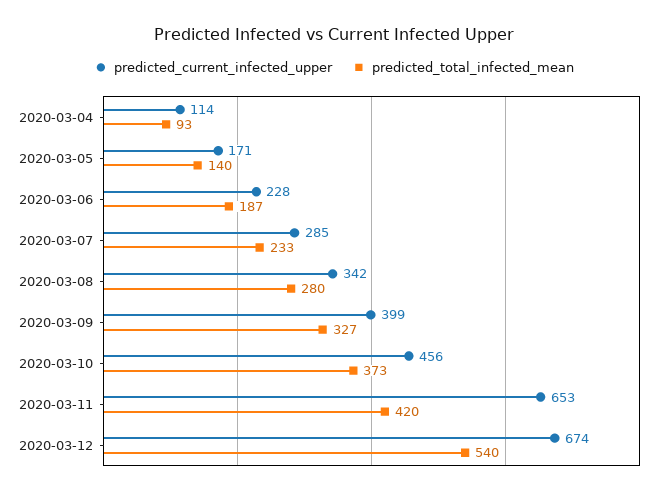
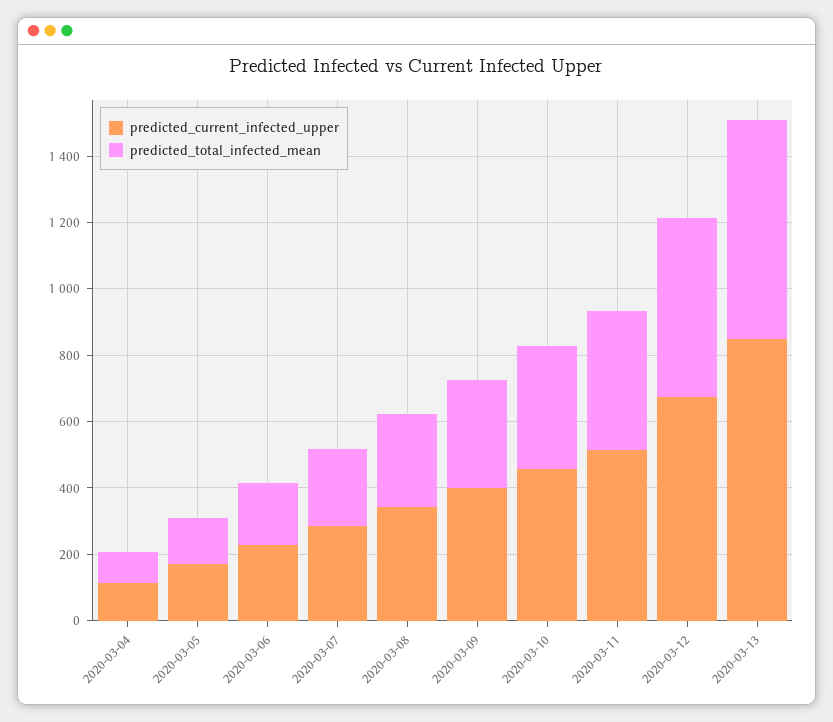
predicted_current_infected_upper, 2020-03-11: 653 -> 500
predicted_current_infected_upper, 2020-03-13: none -> 850
predicted_total_infected_mean, 2020-03-13: none -> 650

